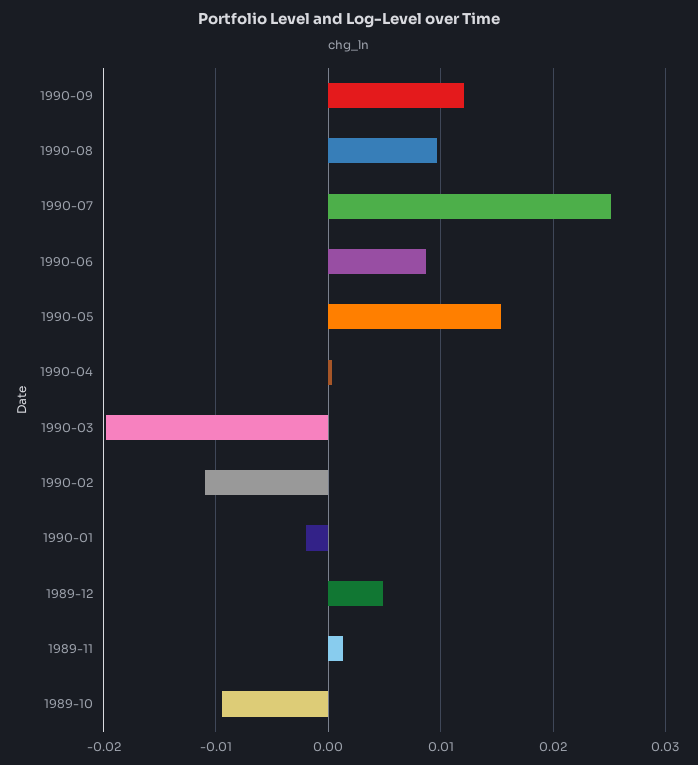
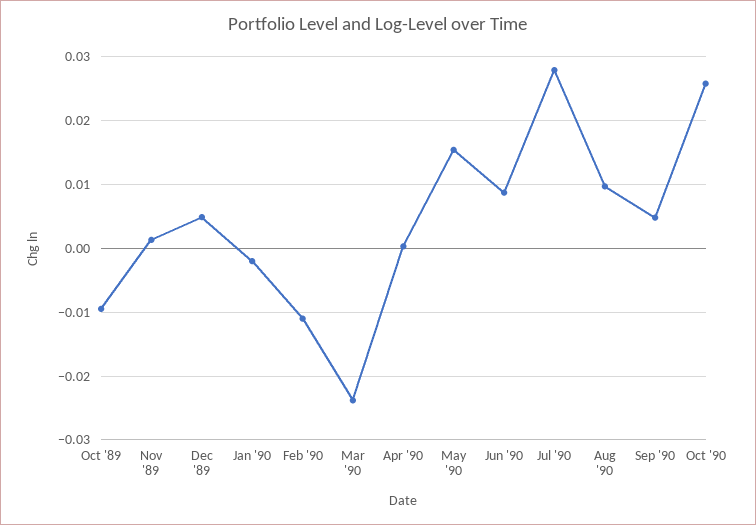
1990-09: 0.012 -> 0.005
1990-07: 0.025 -> 0.028
1990-03: -0.02 -> -0.024
Oct '90: none -> 0.026

